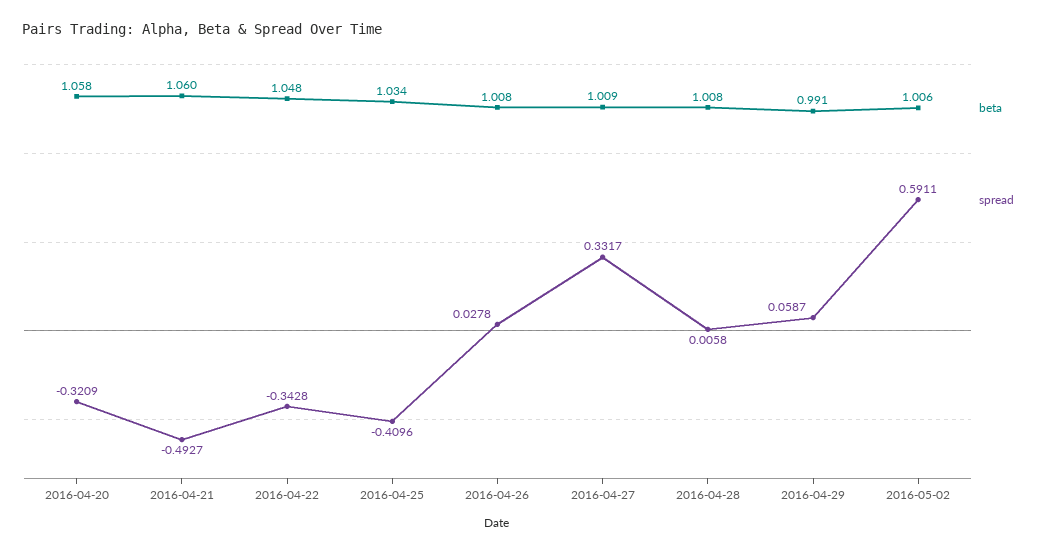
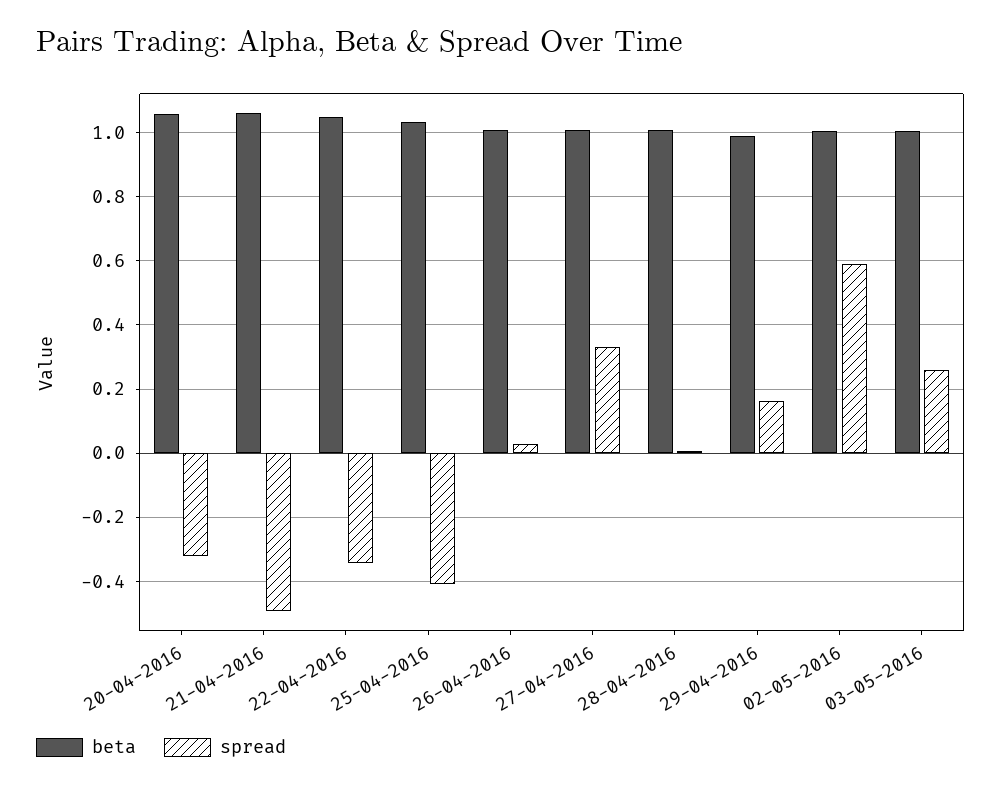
spread, 2016-04-29: 0.0587 -> 0.16
beta, 03-05-2016: none -> 1
spread, 03-05-2016: none -> 0.26

